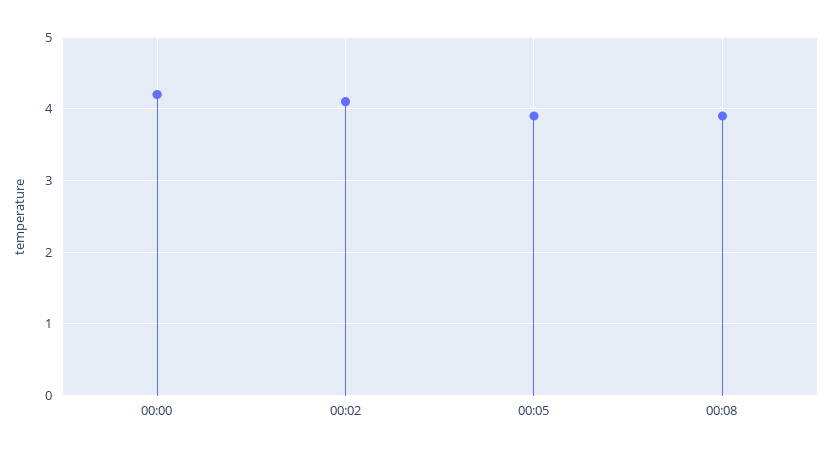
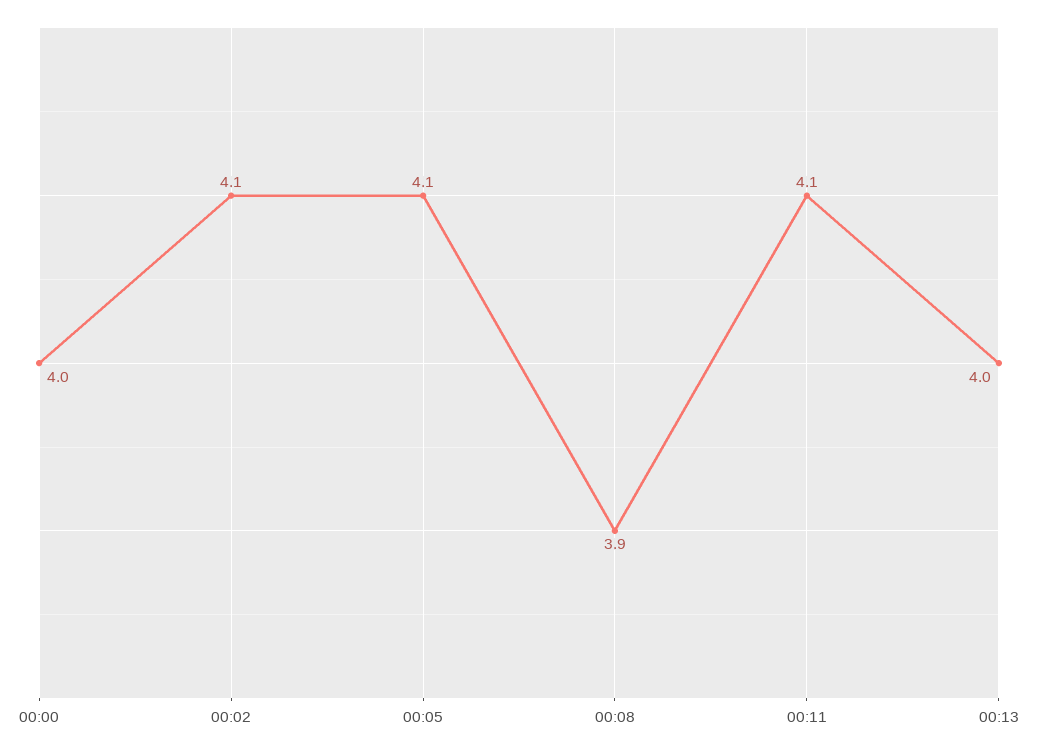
00:00: 4.2 -> 4
00:05: 3.9 -> 4.1
00:11: none -> 4.1
00:13: none -> 4

